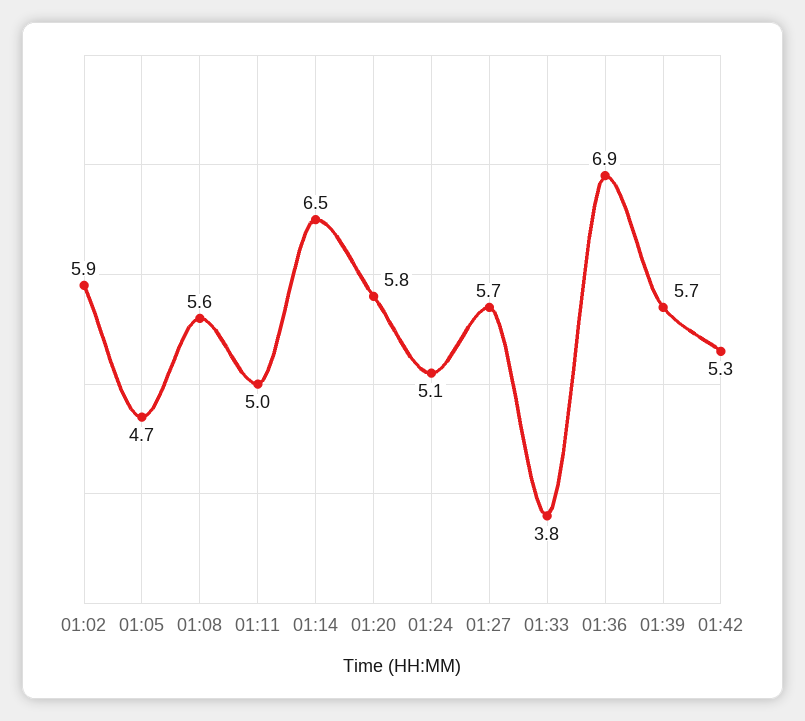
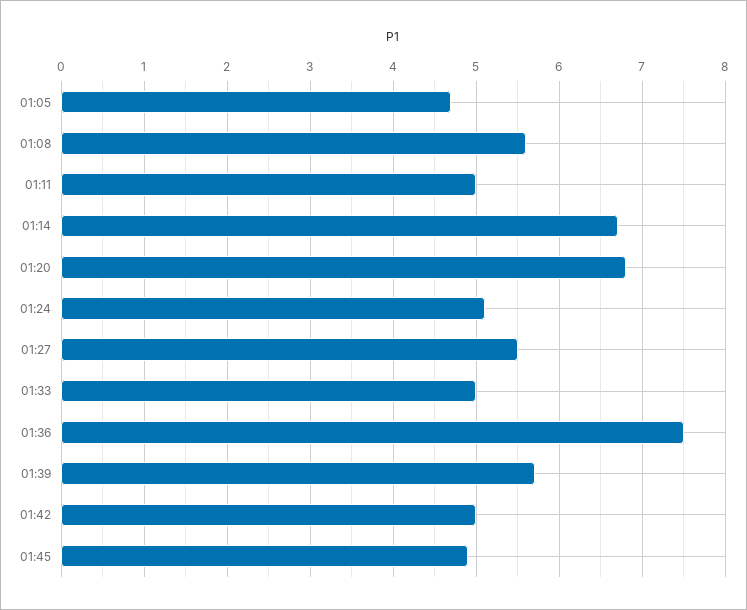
01:02: 5.9 -> none
01:14: 6.5 -> 6.7
01:20: 5.8 -> 6.8
01:27: 5.7 -> 5.5
01:33: 3.8 -> 5
01:36: 6.9 -> 7.5
01:42: 5.3 -> 5
01:45: none -> 4.9

